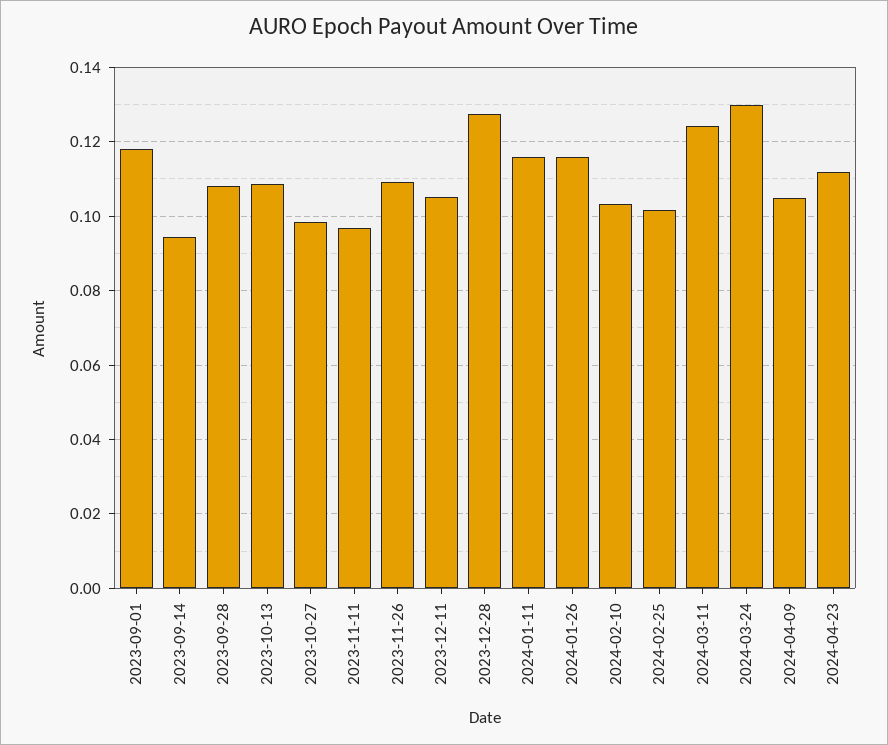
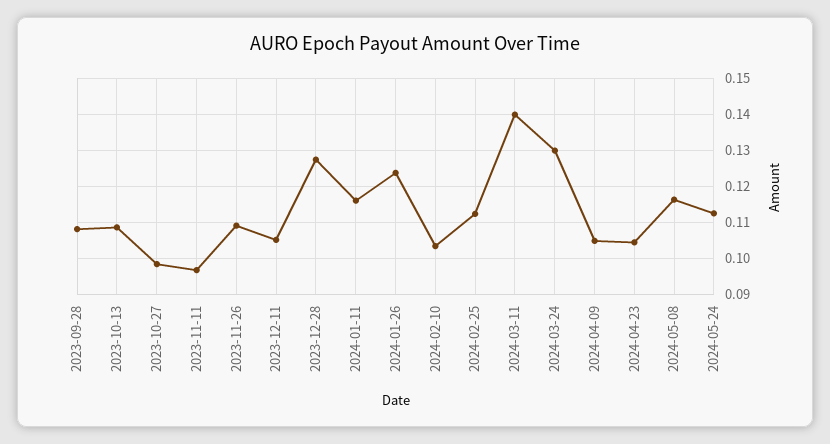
2023-09-01: 0.118 -> none
2023-09-14: 0.094 -> none
2024-01-26: 0.116 -> 0.124
2024-02-25: 0.102 -> 0.112
2024-03-11: 0.124 -> 0.14
2024-04-23: 0.112 -> 0.104
2024-05-08: none -> 0.116
2024-05-24: none -> 0.112

